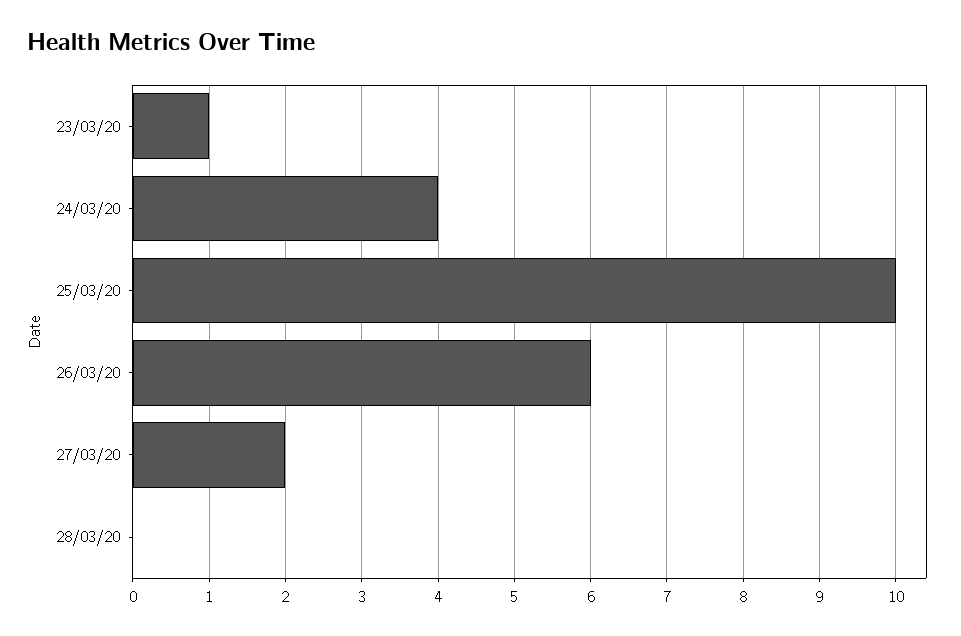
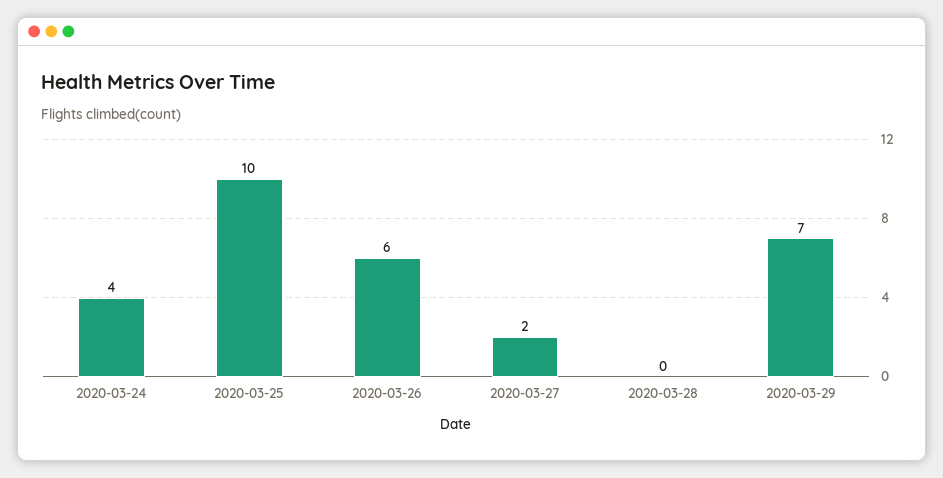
23/03/20: 1 -> none
2020-03-29: none -> 7

